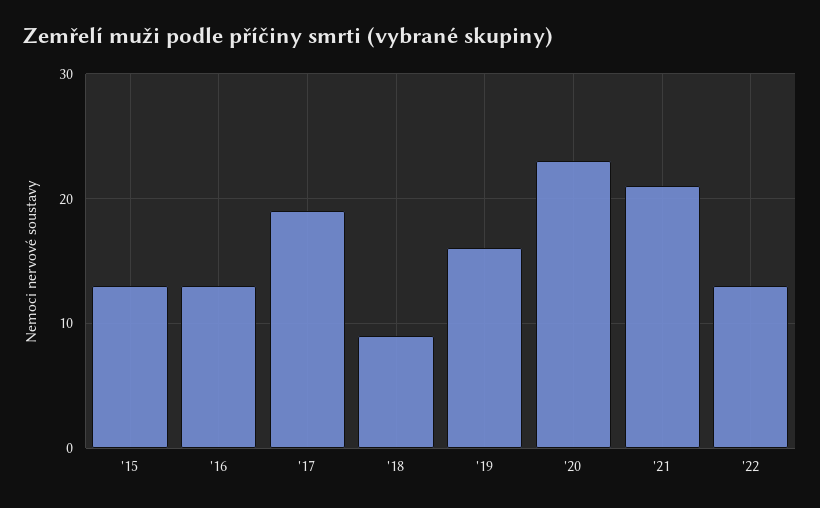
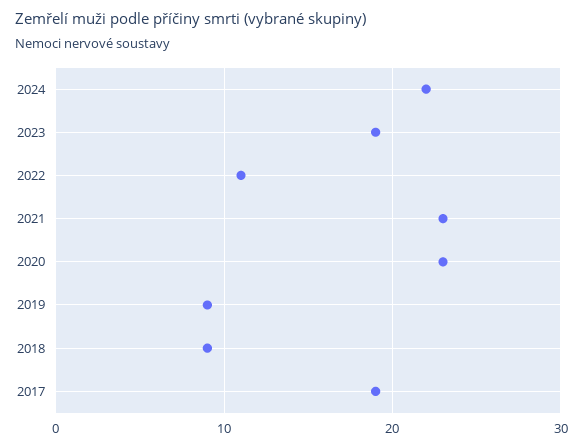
'15: 13 -> none
'16: 13 -> none
'19: 16 -> 9
'21: 21 -> 23
'22: 13 -> 11
2024: none -> 22
2023: none -> 19

